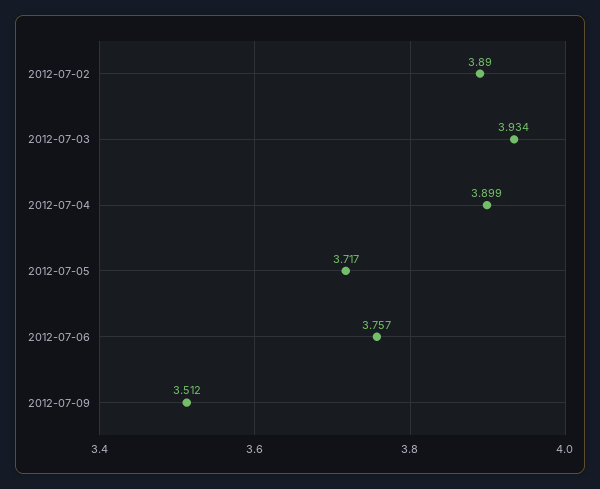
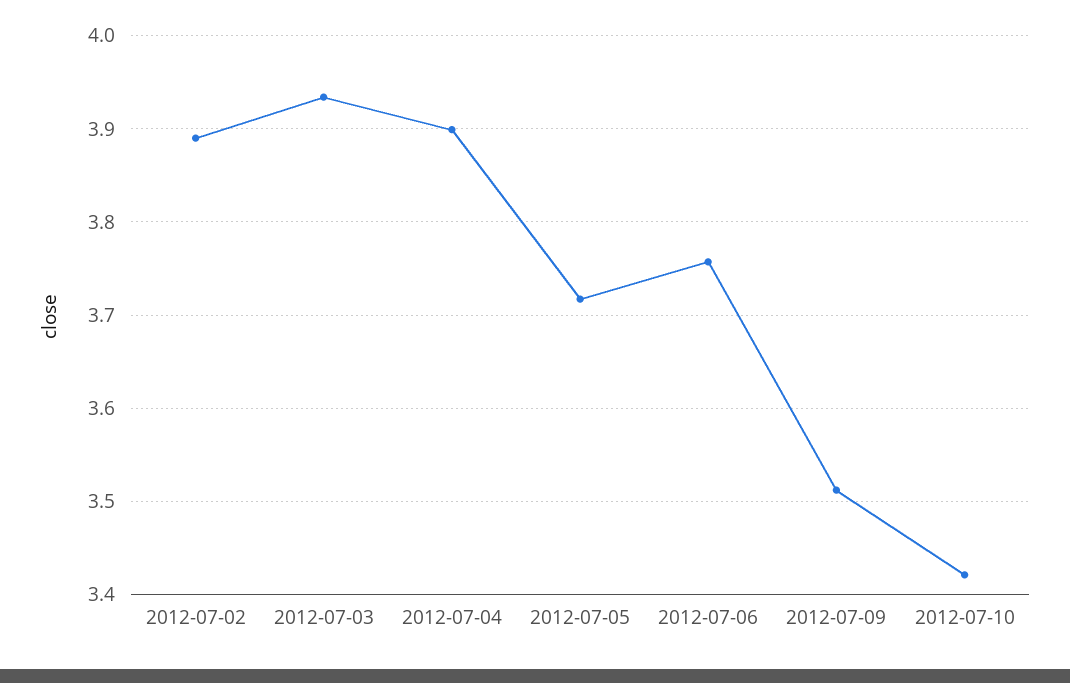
2012-07-10: none -> 3.42

